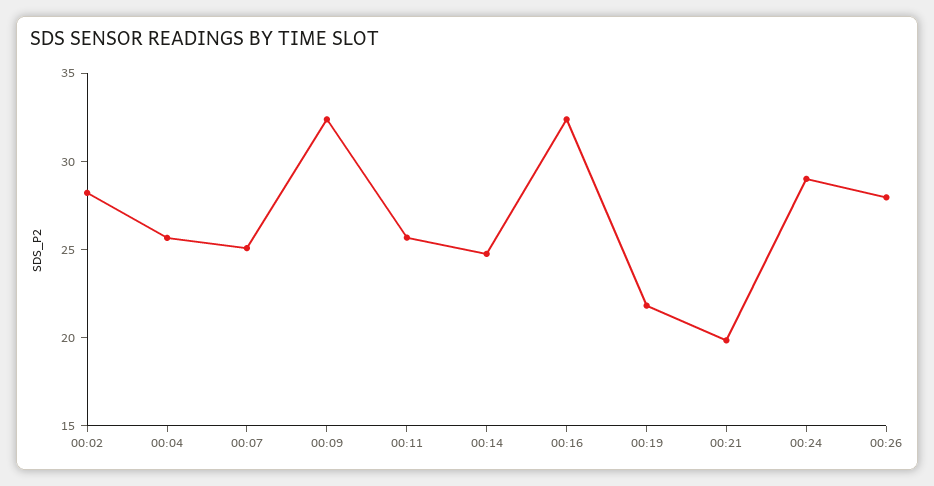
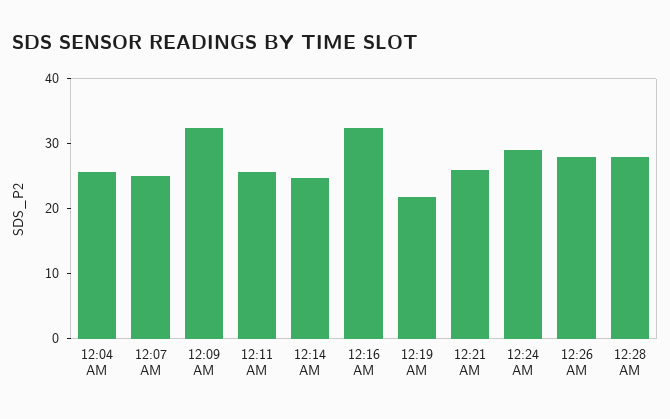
00:02: 28 -> none
00:21: 20 -> 26
12:28 AM: none -> 28

